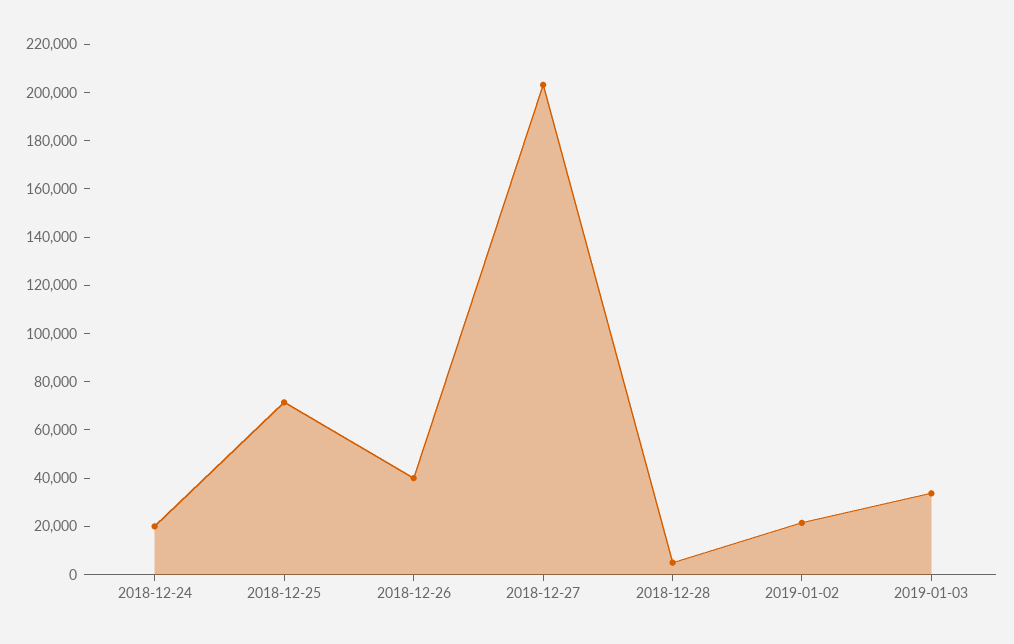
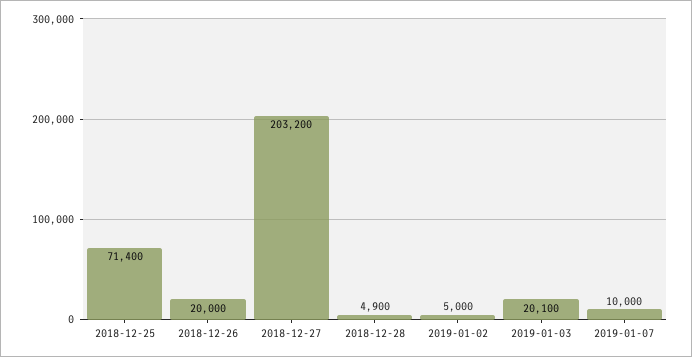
2018-12-24: 20000 -> none
2018-12-26: 40000 -> 20000
2019-01-02: 20000 -> 5000
2019-01-03: 35000 -> 20100
2019-01-07: none -> 10000

